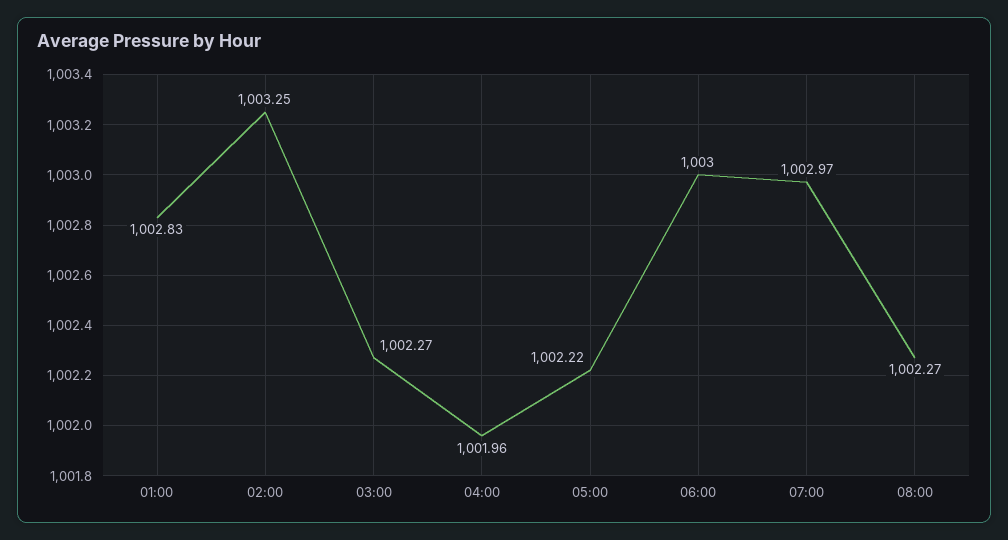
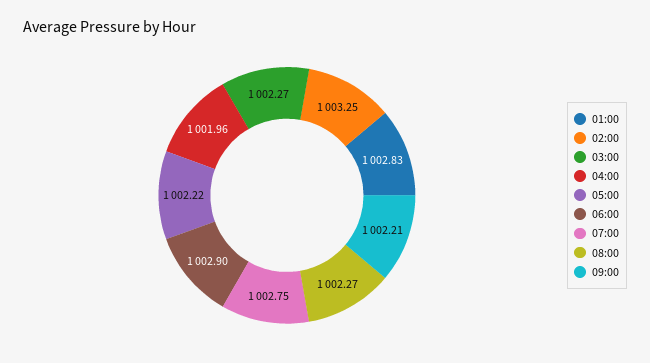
06:00: 1003 -> 1002.9
07:00: 1002.97 -> 1002.75
09:00: none -> 1002.21

